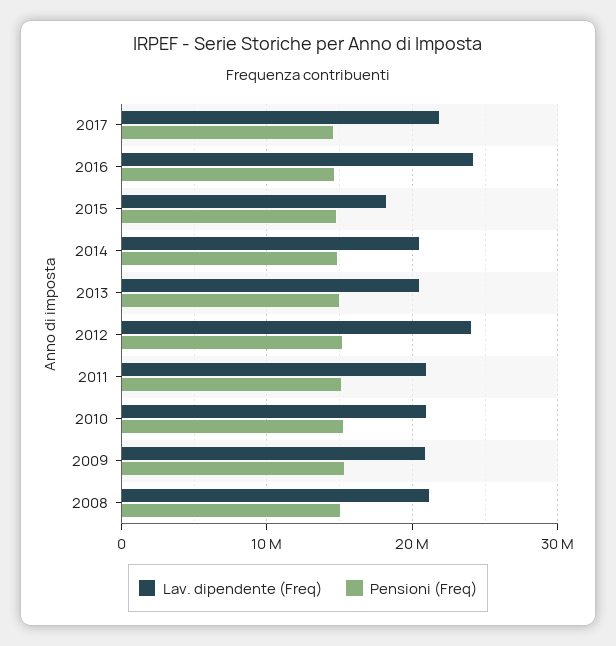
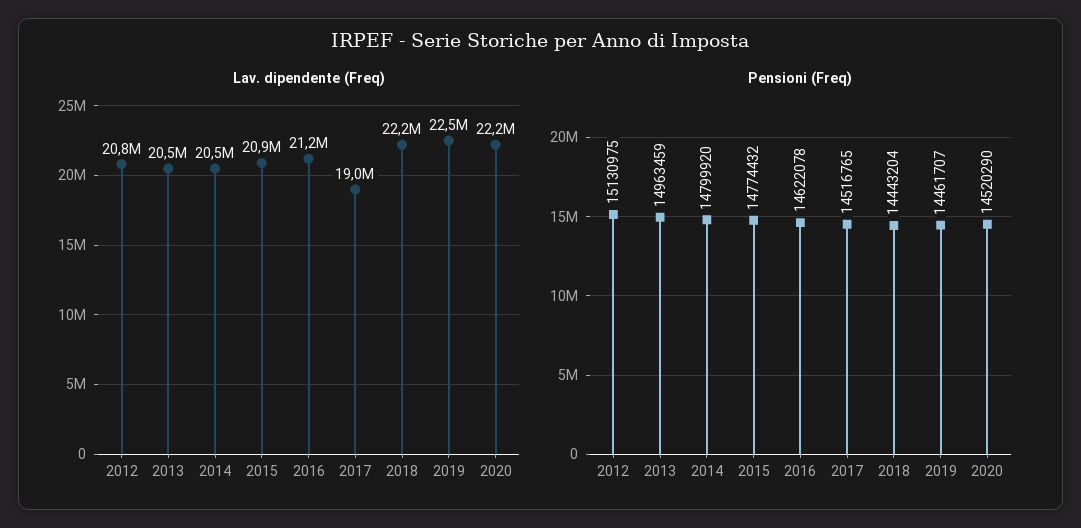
Lav. dipendente (Freq), 2017: 22000000 -> 19000000
Lav. dipendente (Freq), 2016: 24000000 -> 21200000
Lav. dipendente (Freq), 2015: 18000000 -> 20900000
Lav. dipendente (Freq), 2012: 24000000 -> 20800000
Lav. dipendente (Freq), 2011: 21000000 -> none
Pensioni (Freq), 2011: 15000000 -> none
Lav. dipendente (Freq), 2010: 21000000 -> none
Pensioni (Freq), 2010: 15000000 -> none
Lav. dipendente (Freq), 2009: 21000000 -> none
Pensioni (Freq), 2009: 15000000 -> none
Lav. dipendente (Freq), 2008: 21000000 -> none
Pensioni (Freq), 2008: 15000000 -> none
Lav. dipendente (Freq), 2018: none -> 22200000
Lav. dipendente (Freq), 2019: none -> 22500000
Lav. dipendente (Freq), 2020: none -> 22200000
Pensioni (Freq), 2018: none -> 14443204
Pensioni (Freq), 2019: none -> 14461707
Pensioni (Freq), 2020: none -> 14520290

